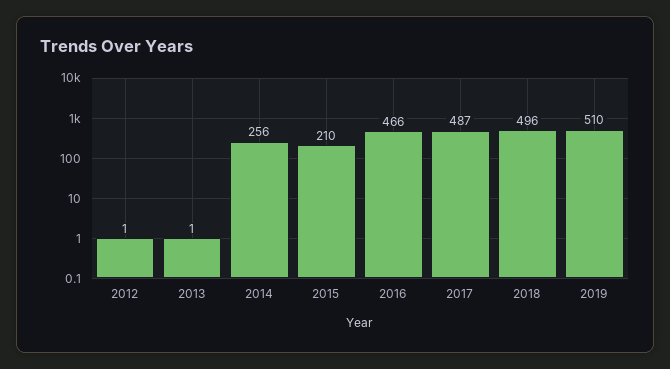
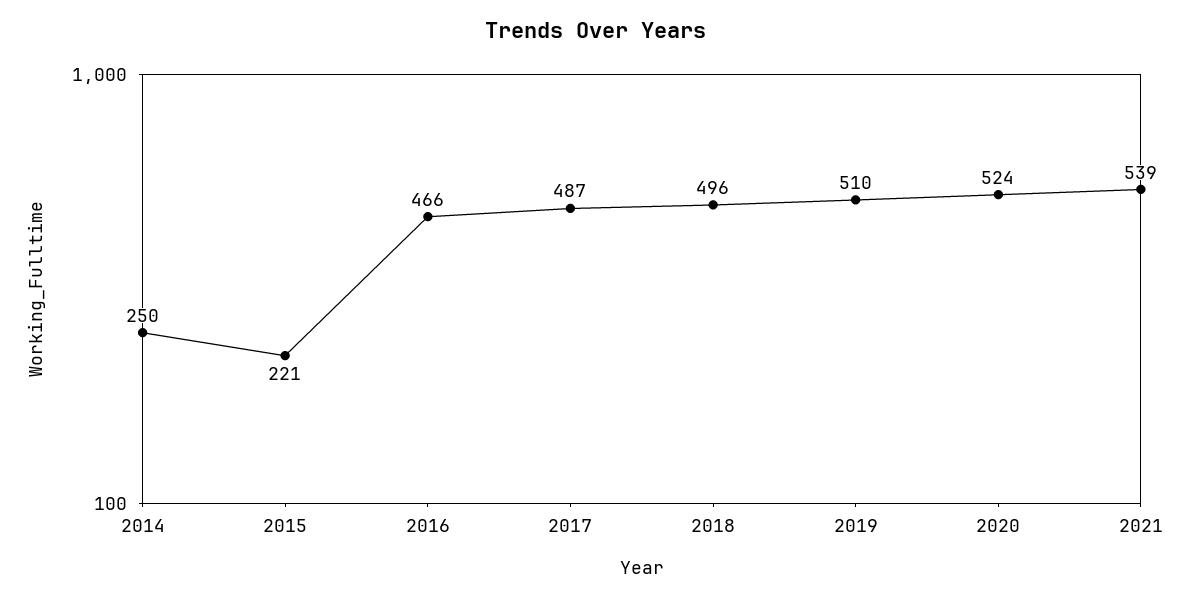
2012: 1 -> none
2013: 1 -> none
2014: 256 -> 250
2015: 210 -> 221
2020: none -> 524
2021: none -> 539

